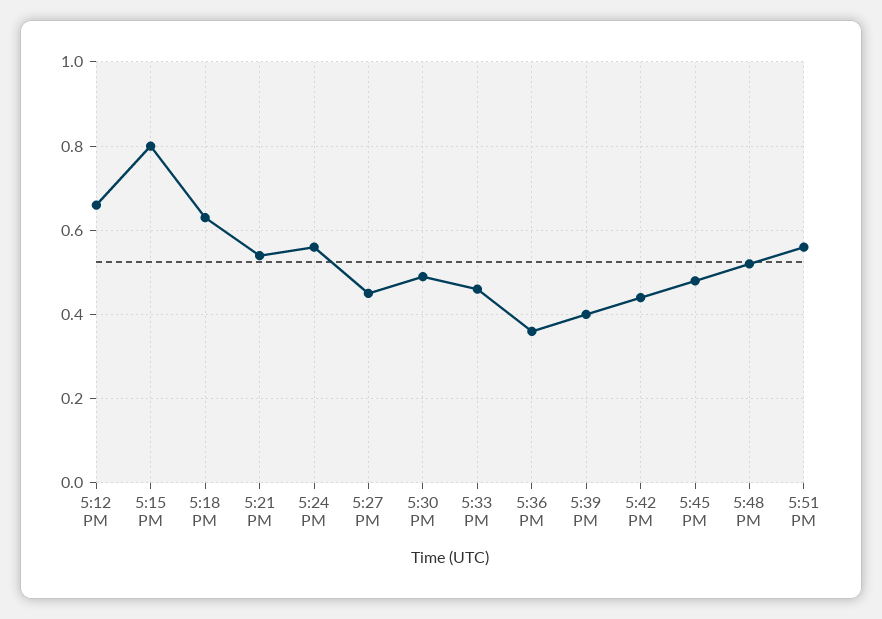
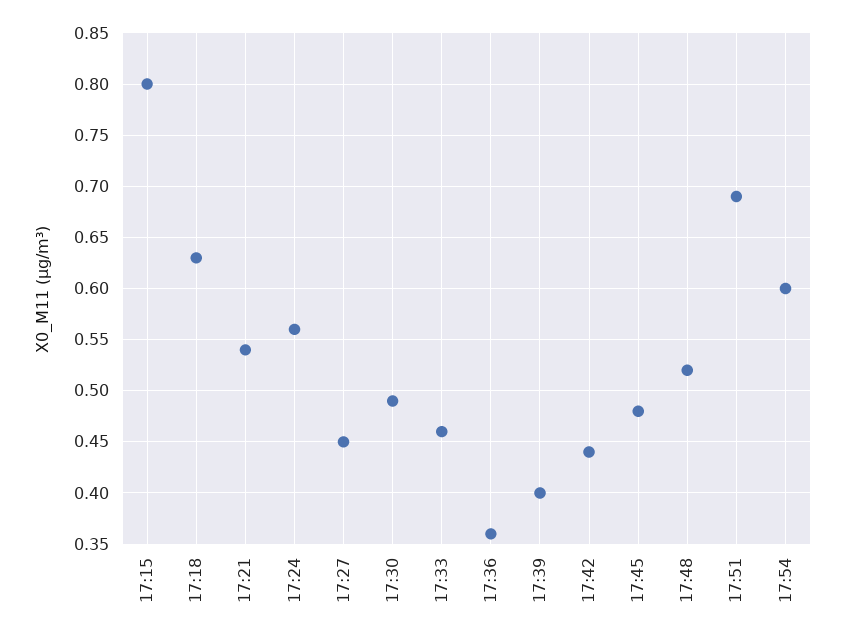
5:12 PM: 0.65 -> none
5:51 PM: 0.55 -> 0.69
17:54: none -> 0.6

